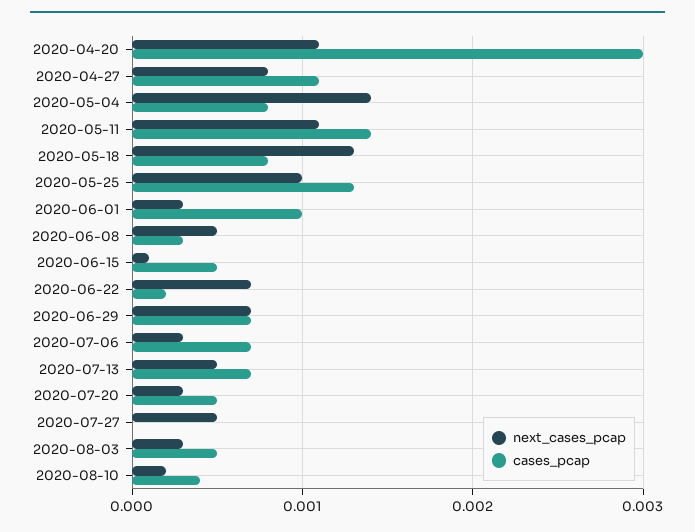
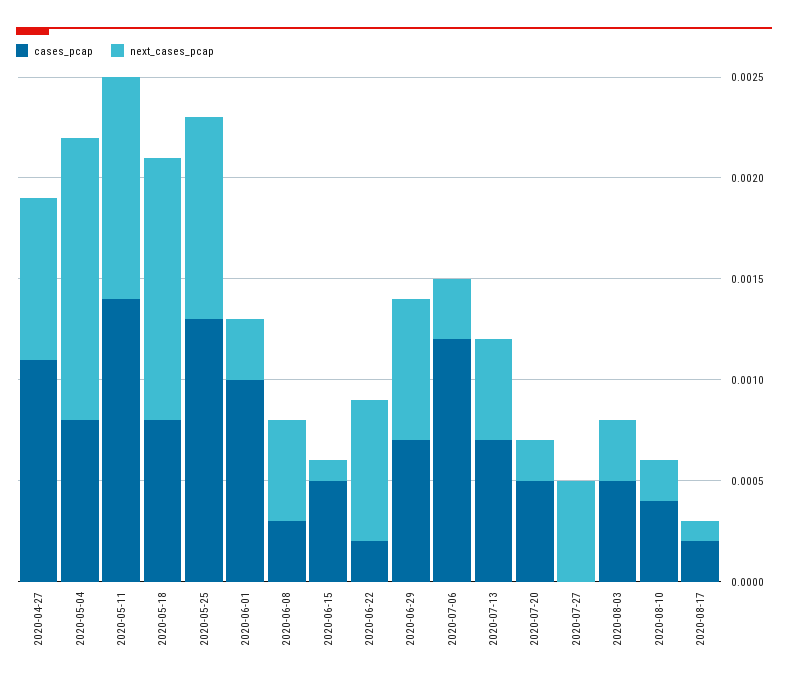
next_cases_pcap, 2020-04-20: 0.0011 -> none
cases_pcap, 2020-04-20: 0.003 -> none
cases_pcap, 2020-07-06: 0.0007 -> 0.0012
next_cases_pcap, 2020-07-20: 0.0003 -> 0.0002
cases_pcap, 2020-08-17: none -> 0.0002
next_cases_pcap, 2020-08-17: none -> 0.0001

